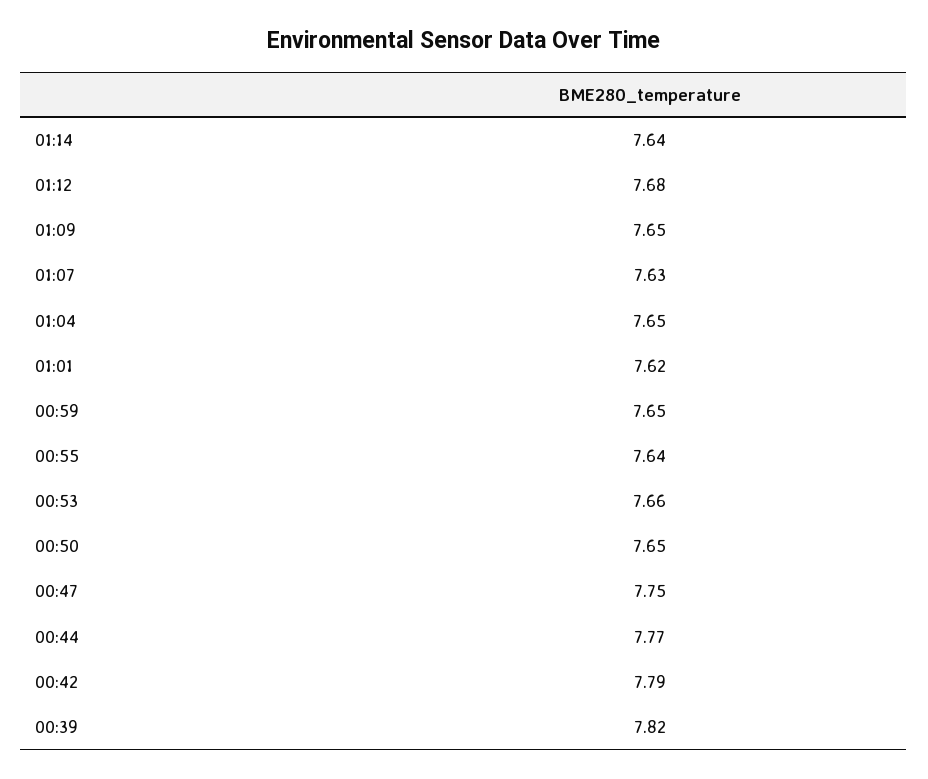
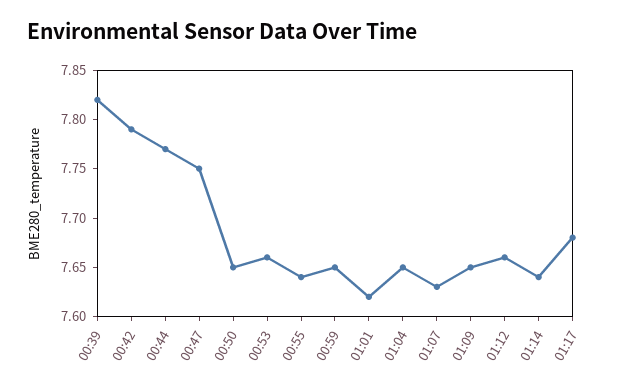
01:12: 7.68 -> 7.66
01:17: none -> 7.68

